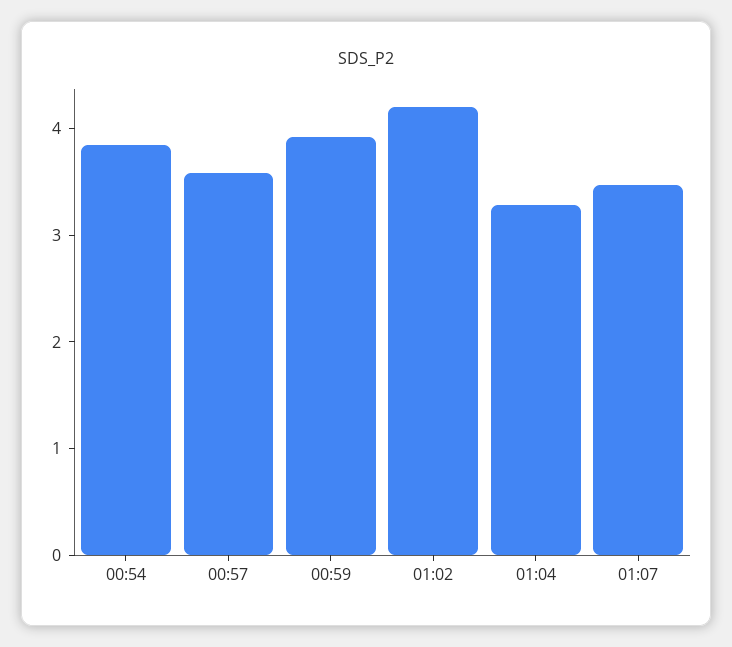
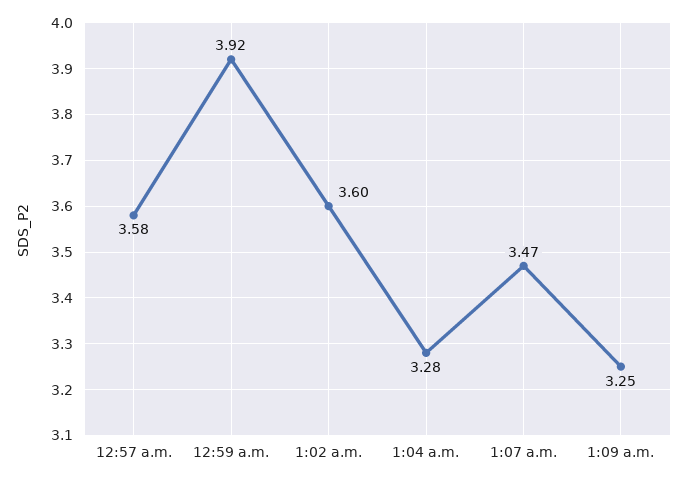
00:54: 3.8 -> none
01:02: 4.2 -> 3.6
1:09 a.m.: none -> 3.25

